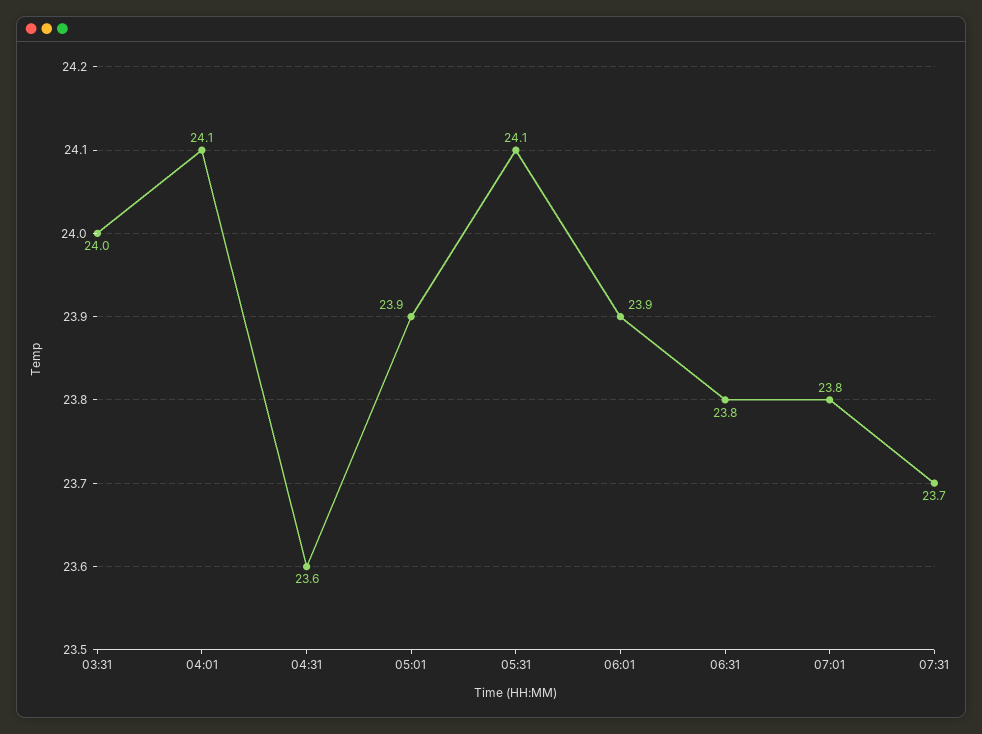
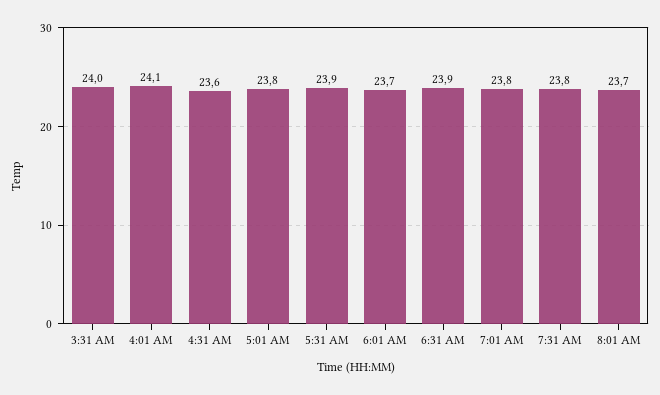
05:01: 23.9 -> 23.8
05:31: 24.1 -> 23.9
06:01: 23.9 -> 23.7
06:31: 23.8 -> 23.9
07:31: 23.7 -> 23.8
8:01 AM: none -> 23.7

